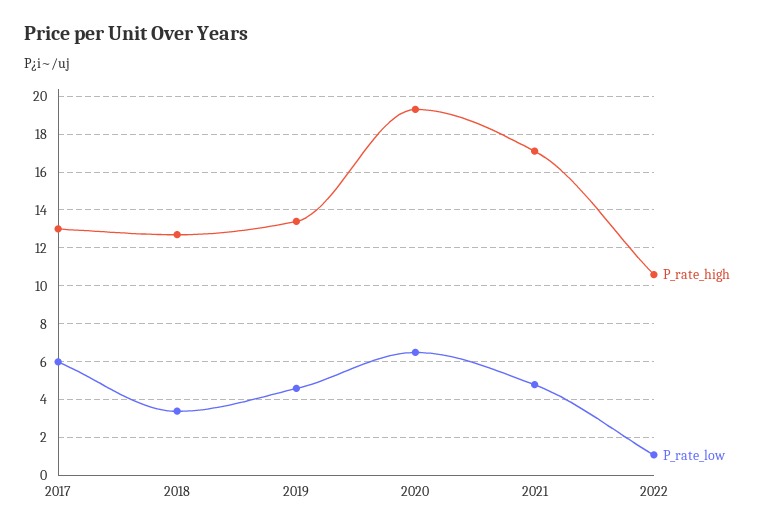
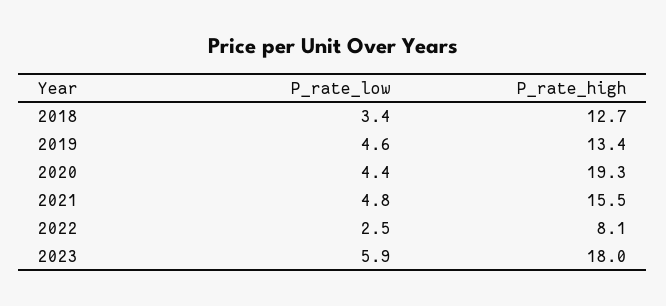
P_rate_high, 2017: 13 -> none
P_rate_low, 2017: 6 -> none
P_rate_low, 2020: 6.5 -> 4.4
P_rate_high, 2021: 17 -> 15.5
P_rate_high, 2022: 10.5 -> 8.1
P_rate_low, 2022: 1 -> 2.5
P_rate_low, 2023: none -> 5.9
P_rate_high, 2023: none -> 18

